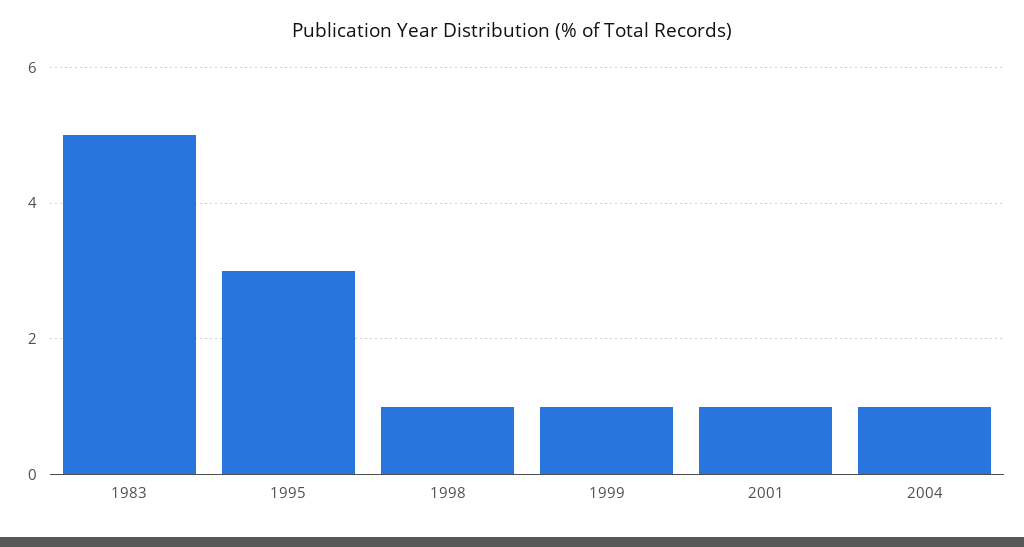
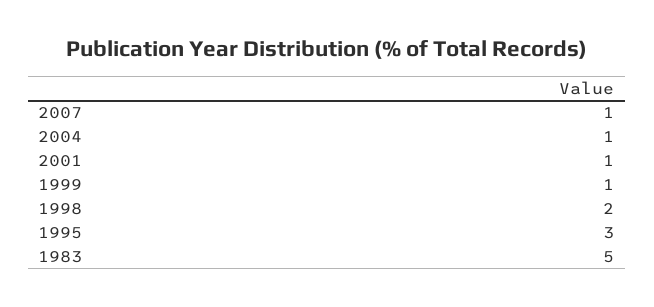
1998: 1 -> 2
2007: none -> 1

